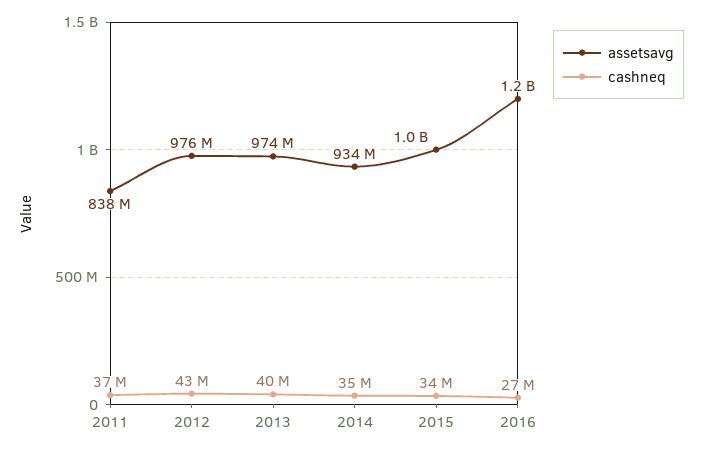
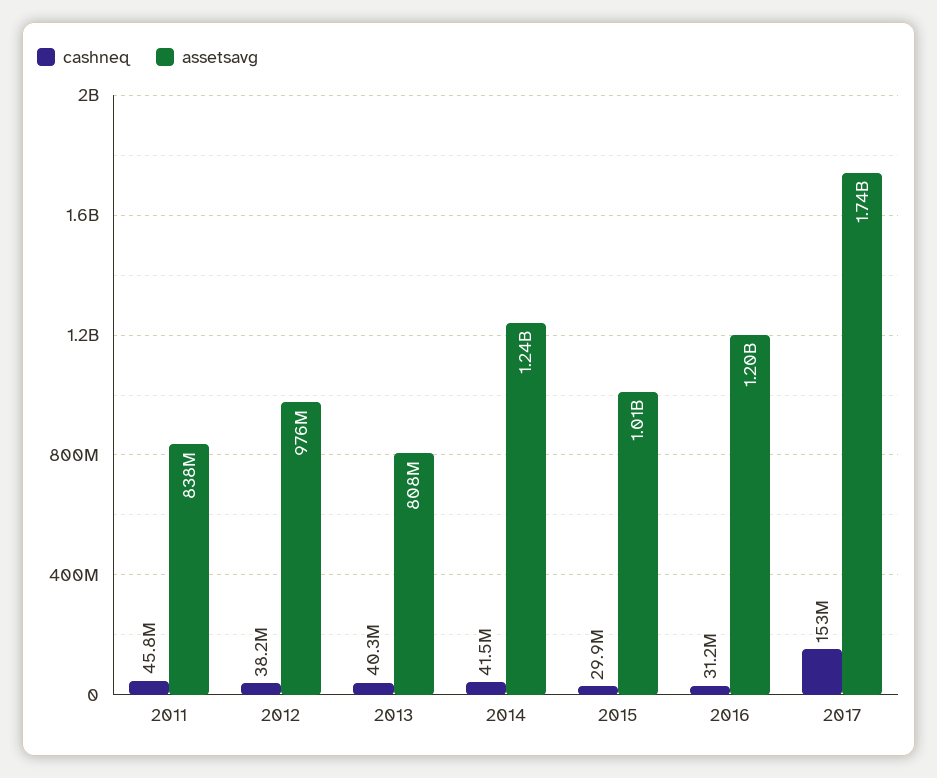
cashneq, 2011: 37000000 -> 45800000
cashneq, 2012: 43000000 -> 38200000
assetsavg, 2013: 974000000 -> 808000000
assetsavg, 2014: 934000000 -> 1240000000
cashneq, 2014: 35000000 -> 41500000
cashneq, 2015: 34000000 -> 29900000
cashneq, 2016: 27000000 -> 31200000
cashneq, 2017: none -> 153000000
assetsavg, 2017: none -> 1740000000

